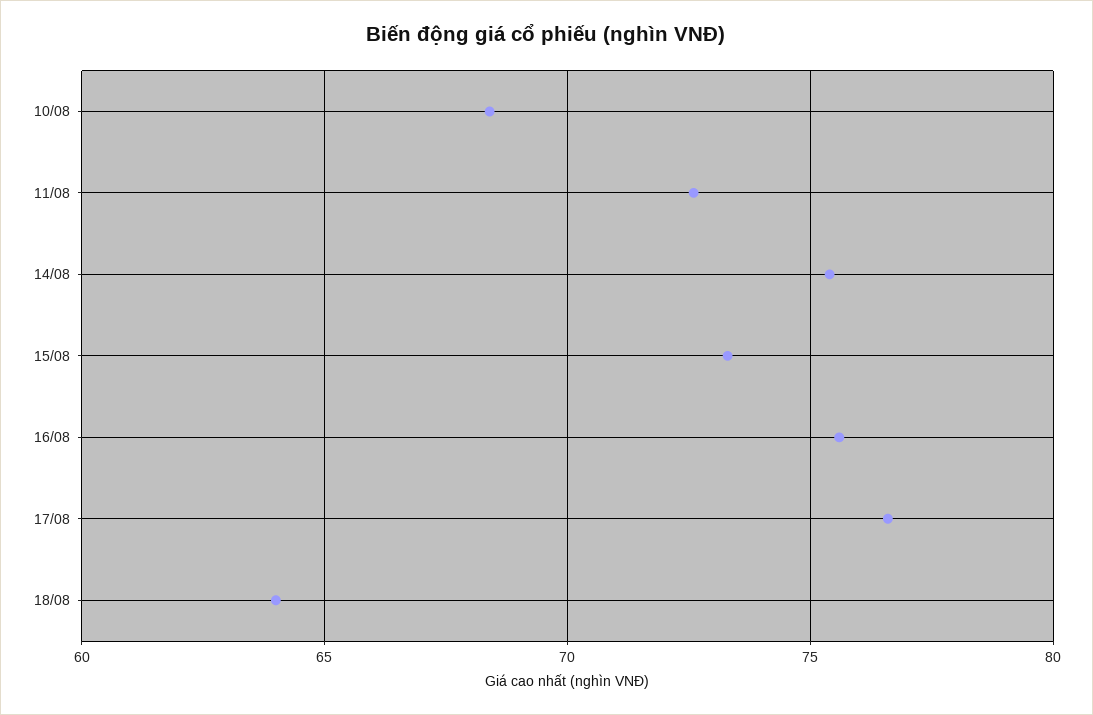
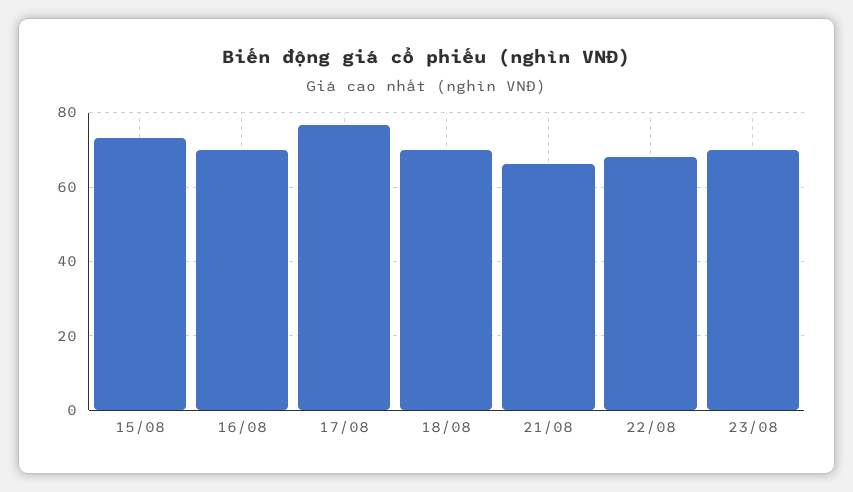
10/08: 68.5 -> none
11/08: 72.5 -> none
14/08: 75.5 -> none
16/08: 75.5 -> 70
18/08: 64 -> 70
21/08: none -> 66
22/08: none -> 68
23/08: none -> 70

